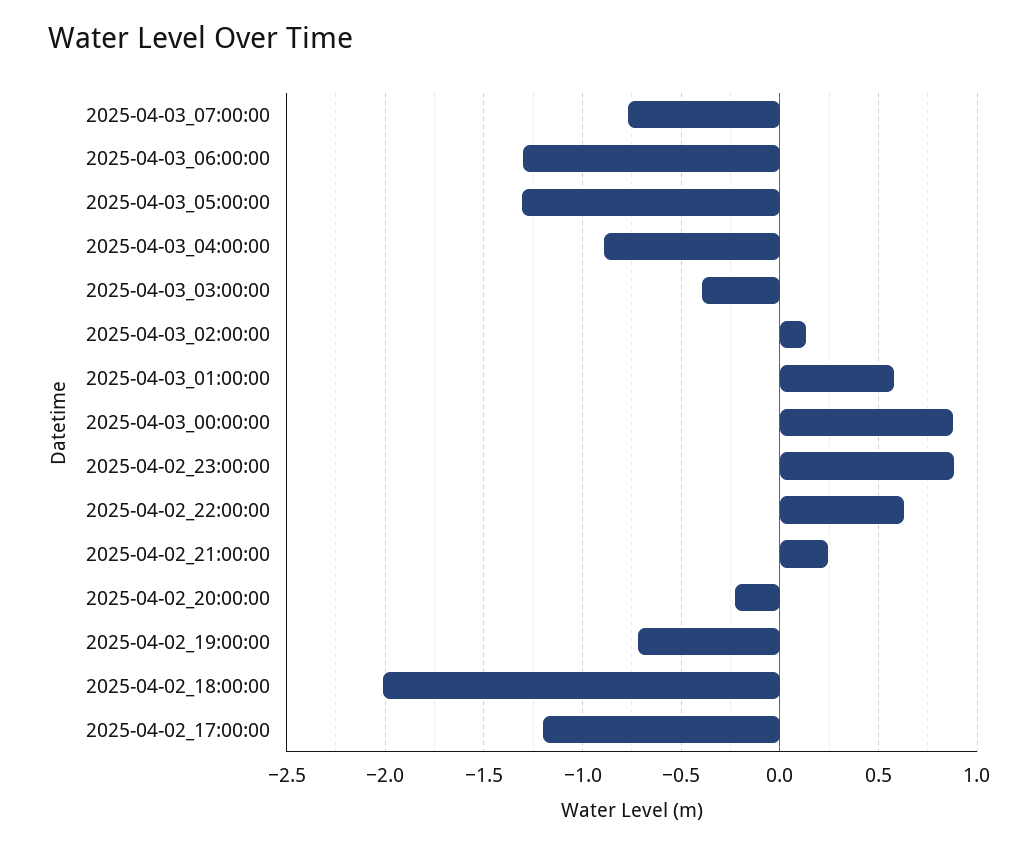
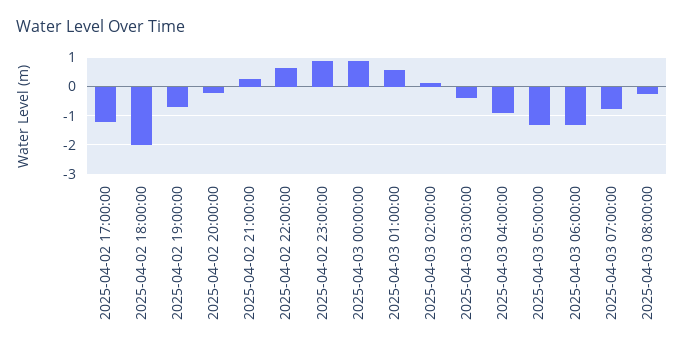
2025-04-03 08:00:00: none -> -0.25

